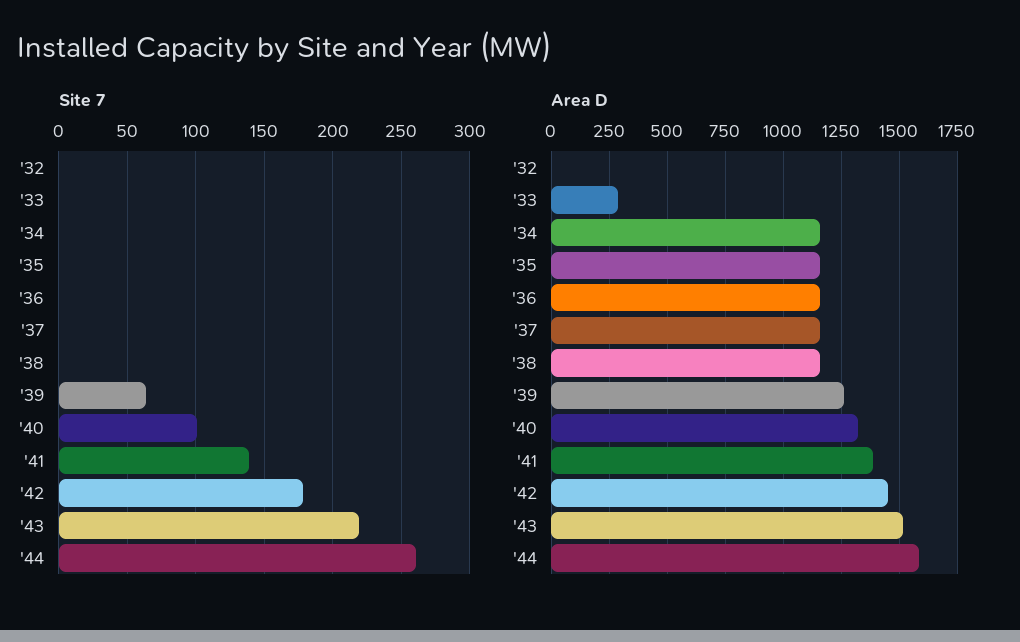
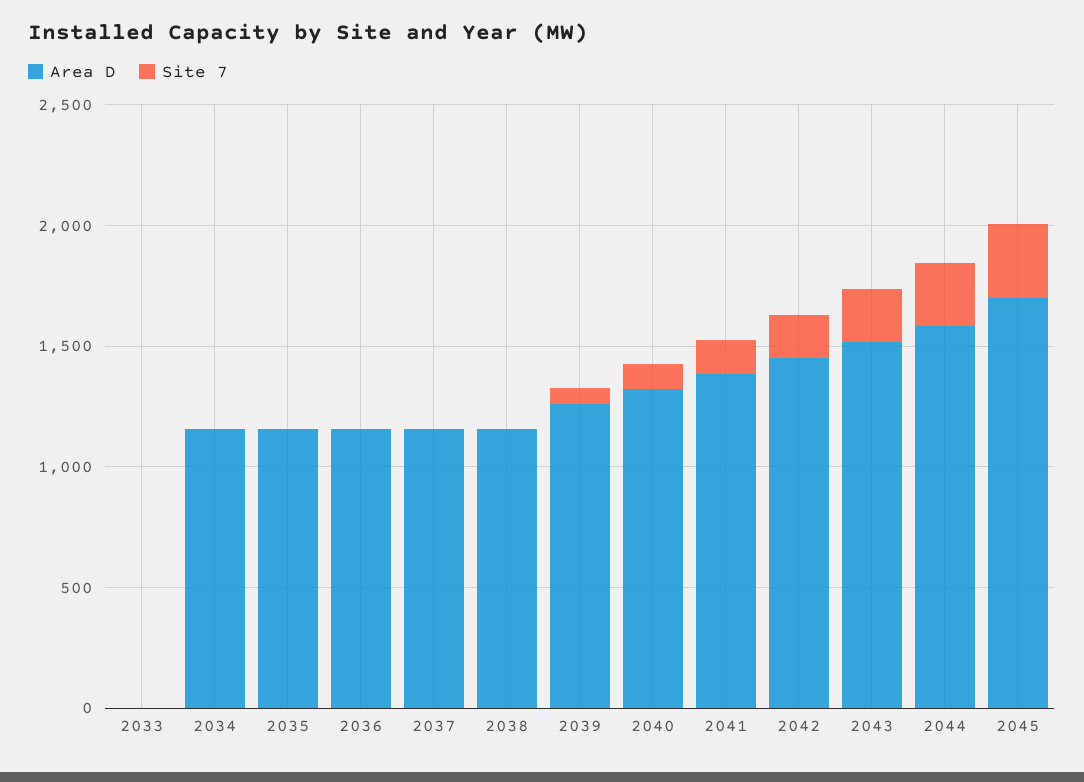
Site 7, '32: 0 -> none
Area D, '32: 0 -> none
Area D, '33: 300 -> 0
Area D, 2045: none -> 1700
Site 7, 2045: none -> 300

